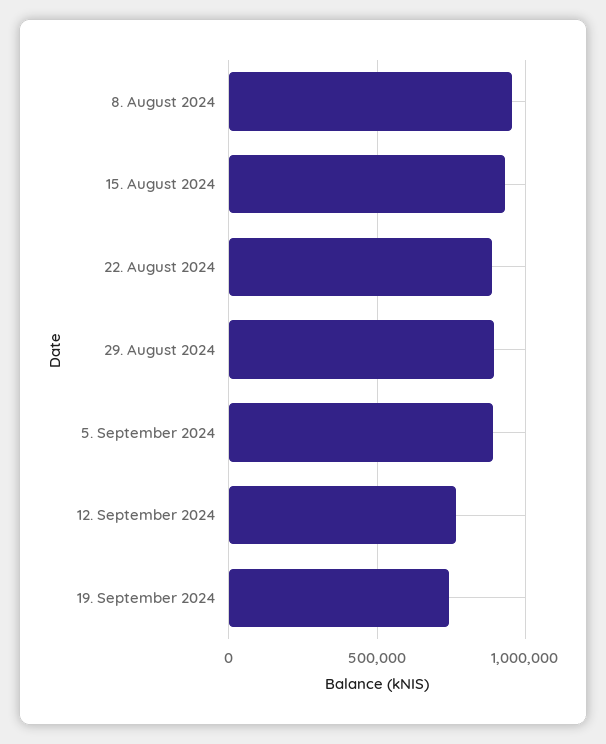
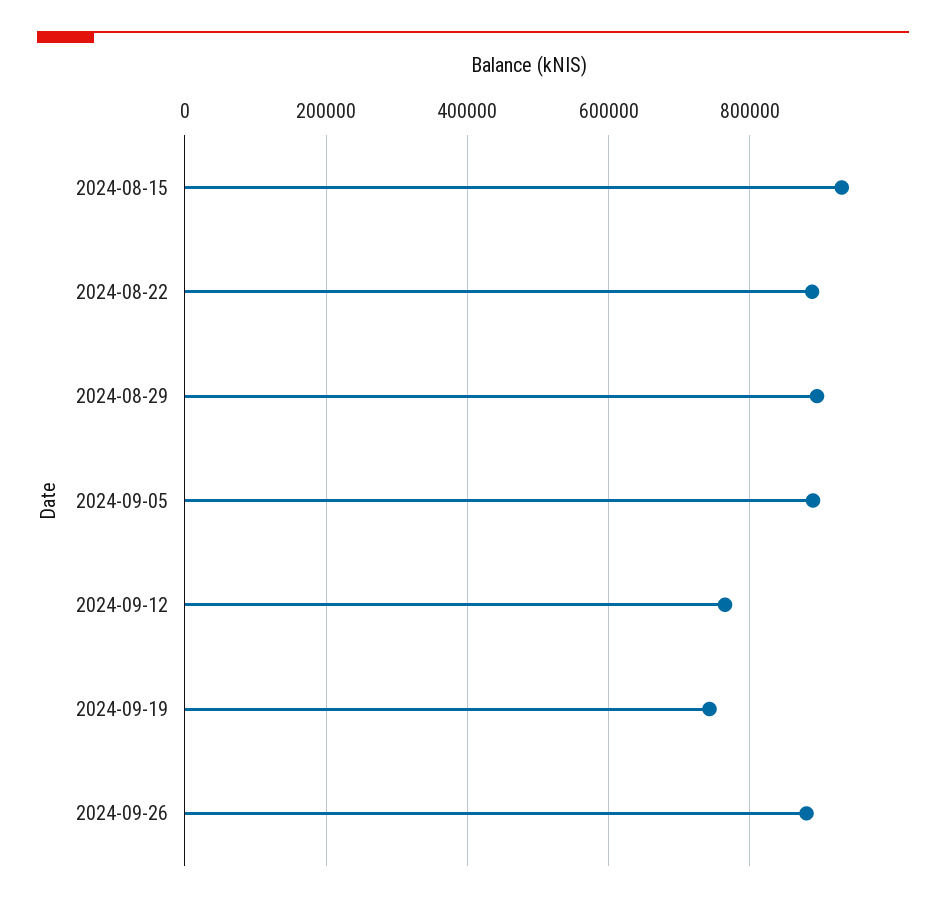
8. August 2024: 950000 -> none
2024-09-26: none -> 880000

